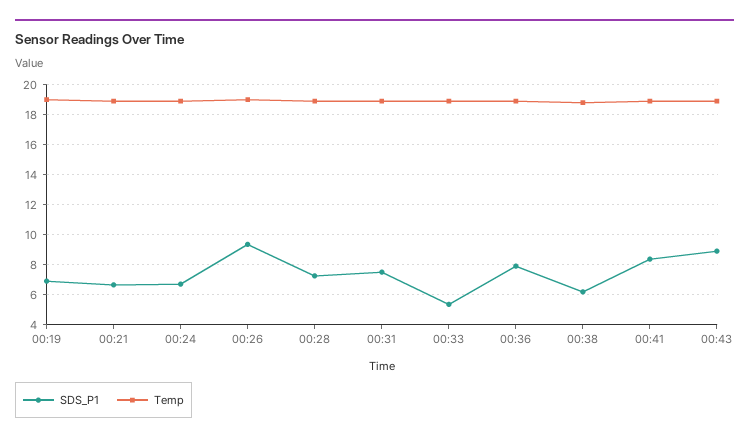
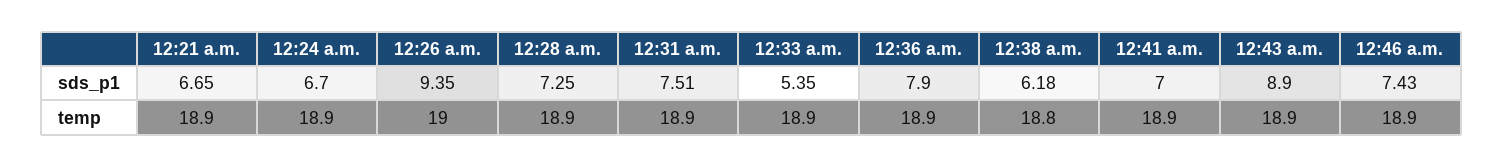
SDS_P1, 00:19: 7 -> none
Temp, 00:19: 19 -> none
SDS_P1, 00:41: 8.5 -> 7
SDS_P1, 12:46 a.m.: none -> 7.43
Temp, 12:46 a.m.: none -> 18.9

